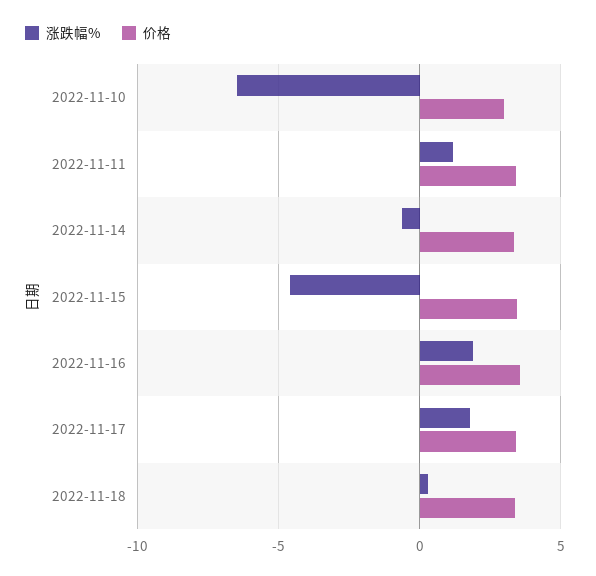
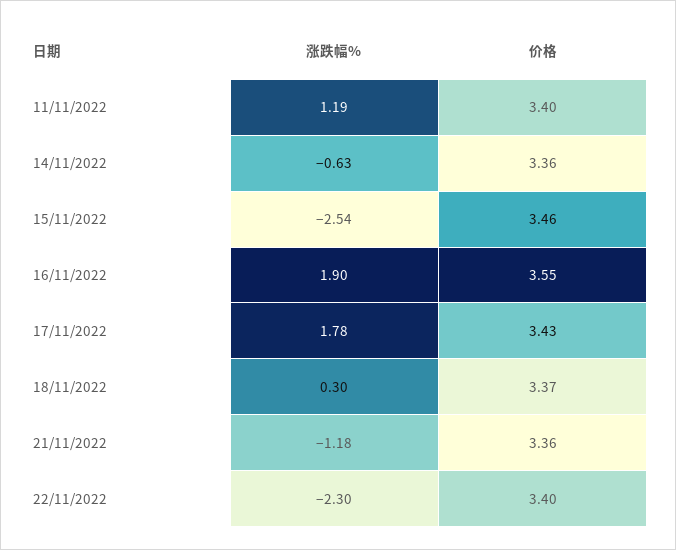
涨跌幅%, 2022-11-10: -6.5 -> none
价格, 2022-11-10: 3 -> none
涨跌幅%, 2022-11-15: -4.5 -> -2.54
涨跌幅%, 21/11/2022: none -> -1.18
价格, 21/11/2022: none -> 3.36
涨跌幅%, 22/11/2022: none -> -2.3
价格, 22/11/2022: none -> 3.4

